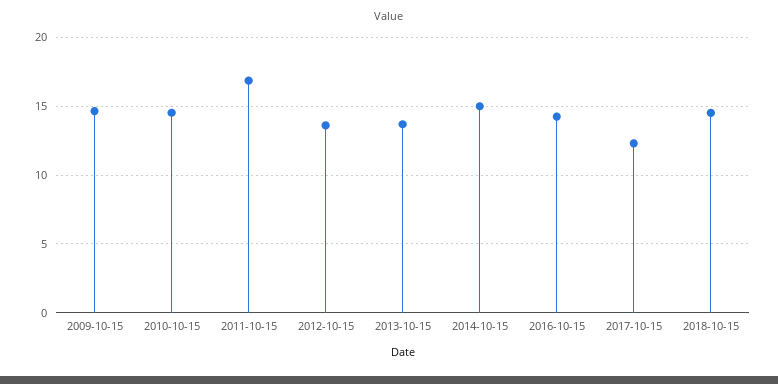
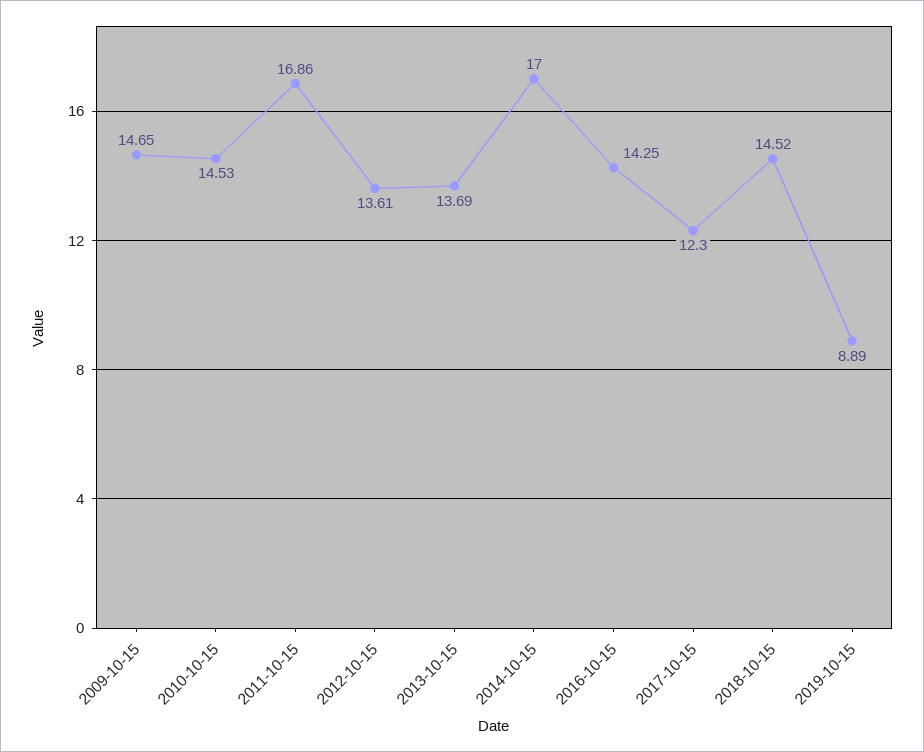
2014-10-15: 15 -> 17
2019-10-15: none -> 8.89

